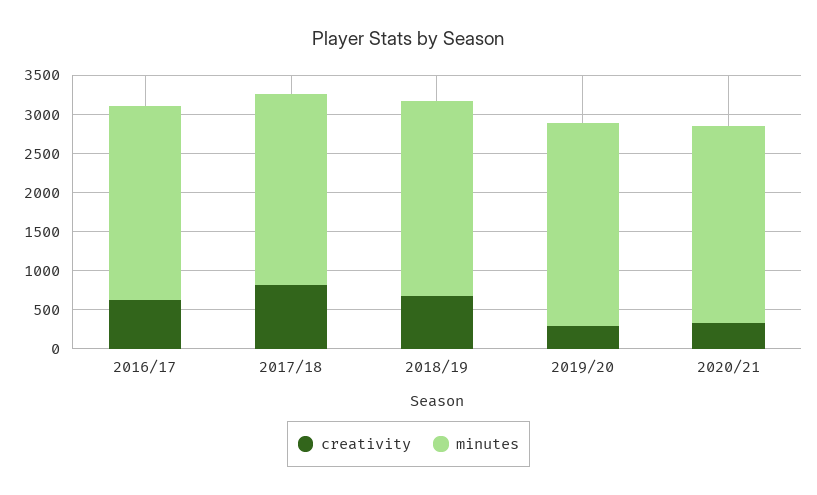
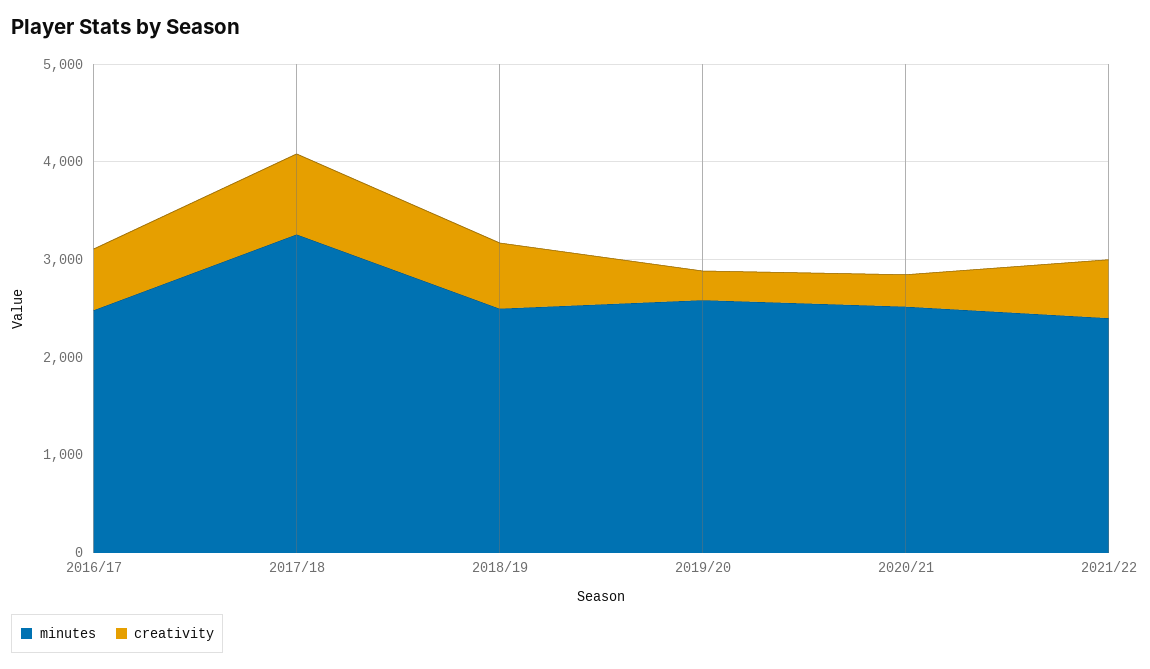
minutes, 2017/18: 2500 -> 3200
minutes, 2021/22: none -> 2400
creativity, 2021/22: none -> 600

